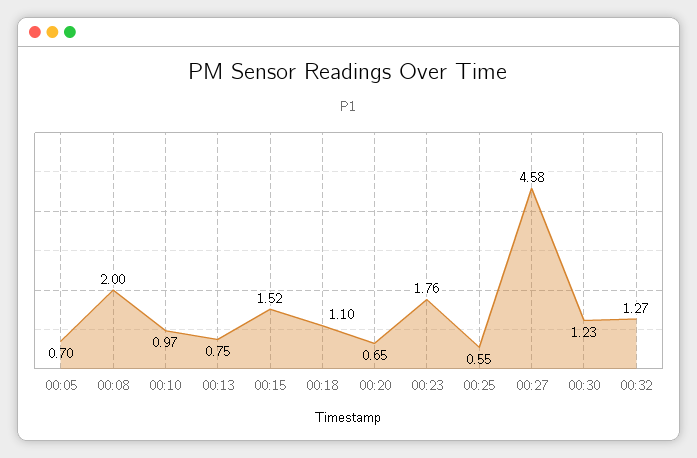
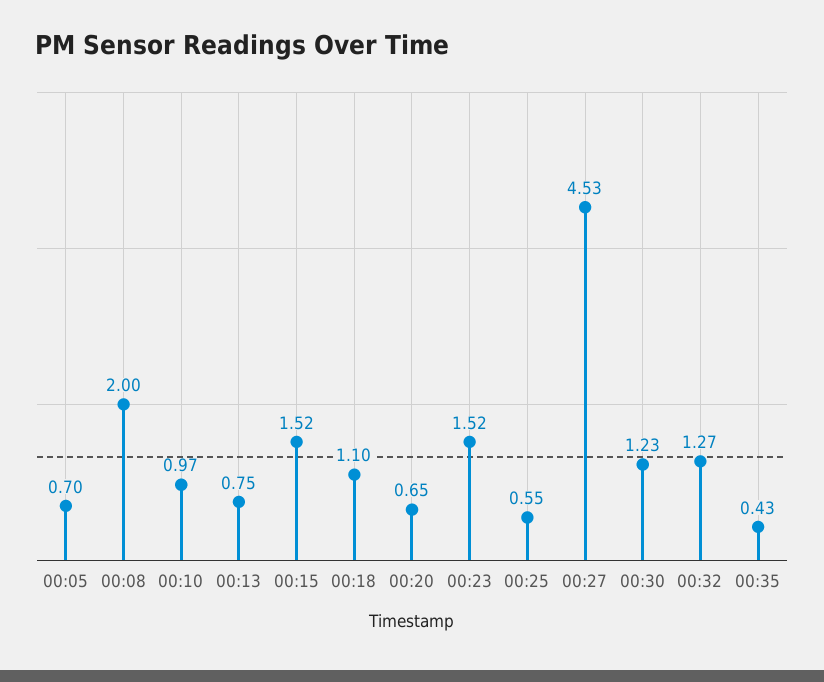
00:23: 1.76 -> 1.52
00:27: 4.58 -> 4.53
00:35: none -> 0.43

